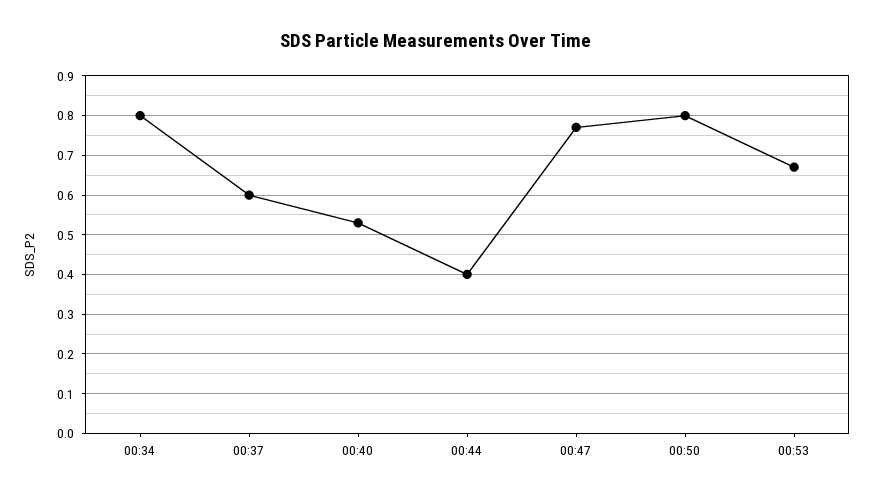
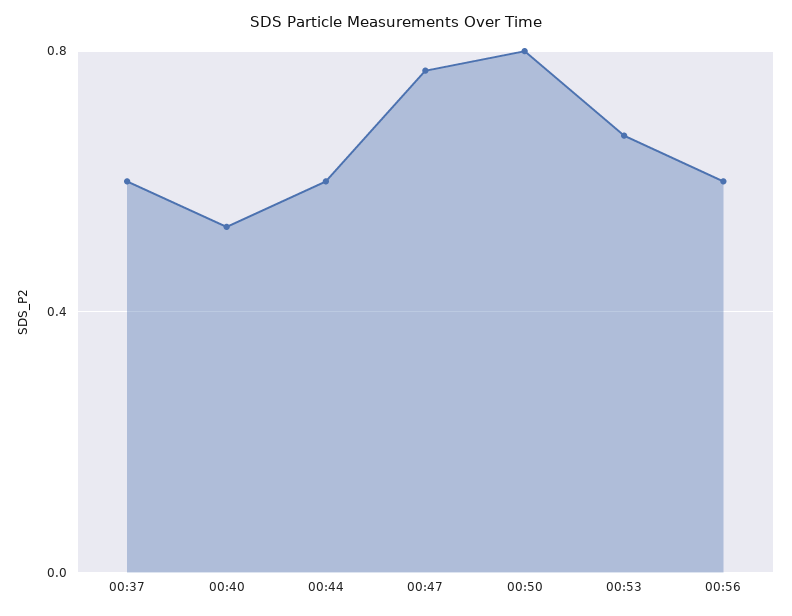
00:34: 0.8 -> none
00:44: 0.4 -> 0.6
00:56: none -> 0.6

